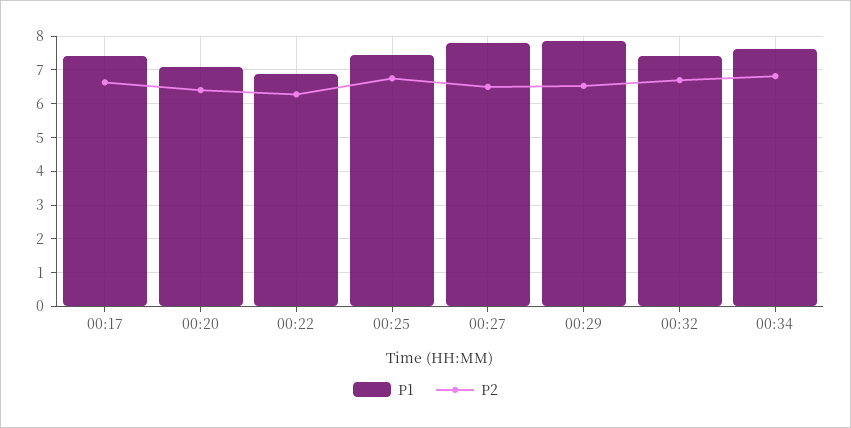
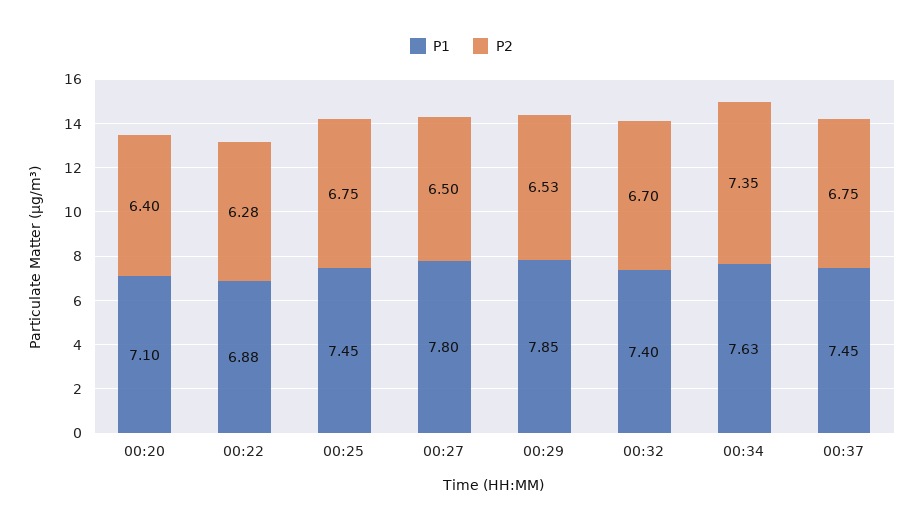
P1, 00:17: 7.4 -> none
P2, 00:17: 6.6 -> none
P2, 00:34: 6.8 -> 7.35
P1, 00:37: none -> 7.45
P2, 00:37: none -> 6.75

